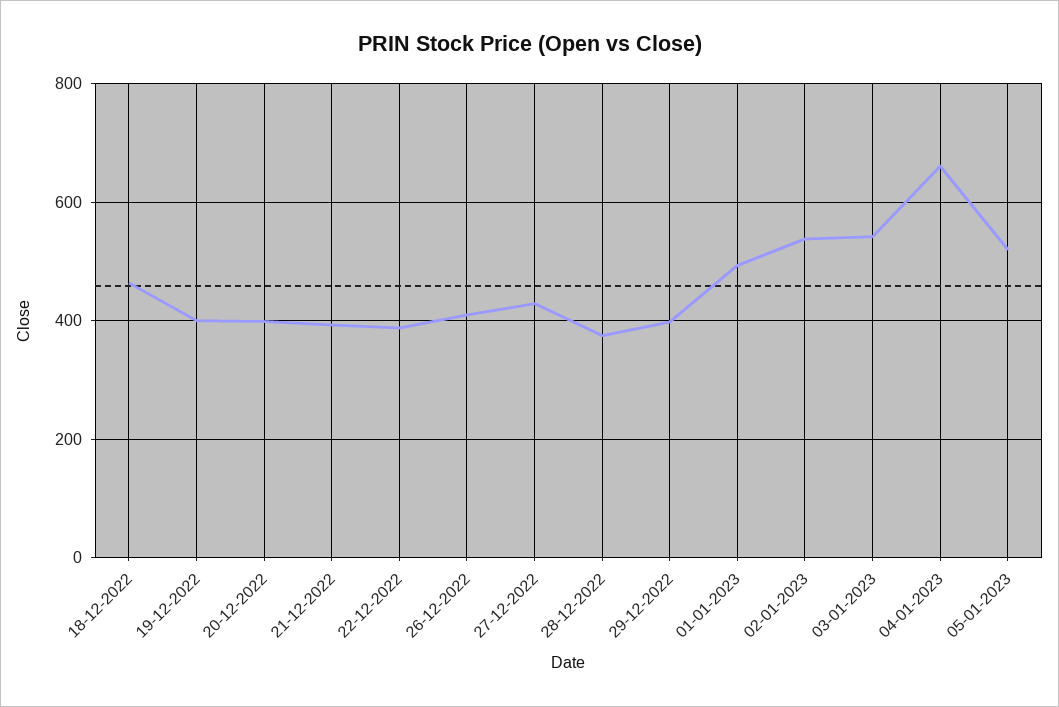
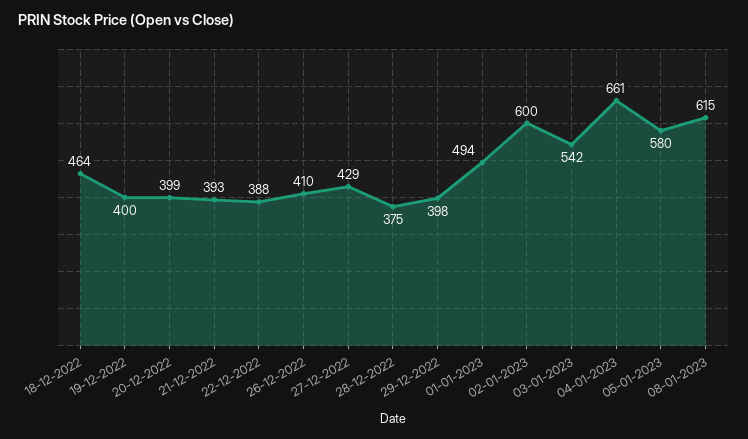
02-01-2023: 540 -> 600
05-01-2023: 520 -> 580
08-01-2023: none -> 615

